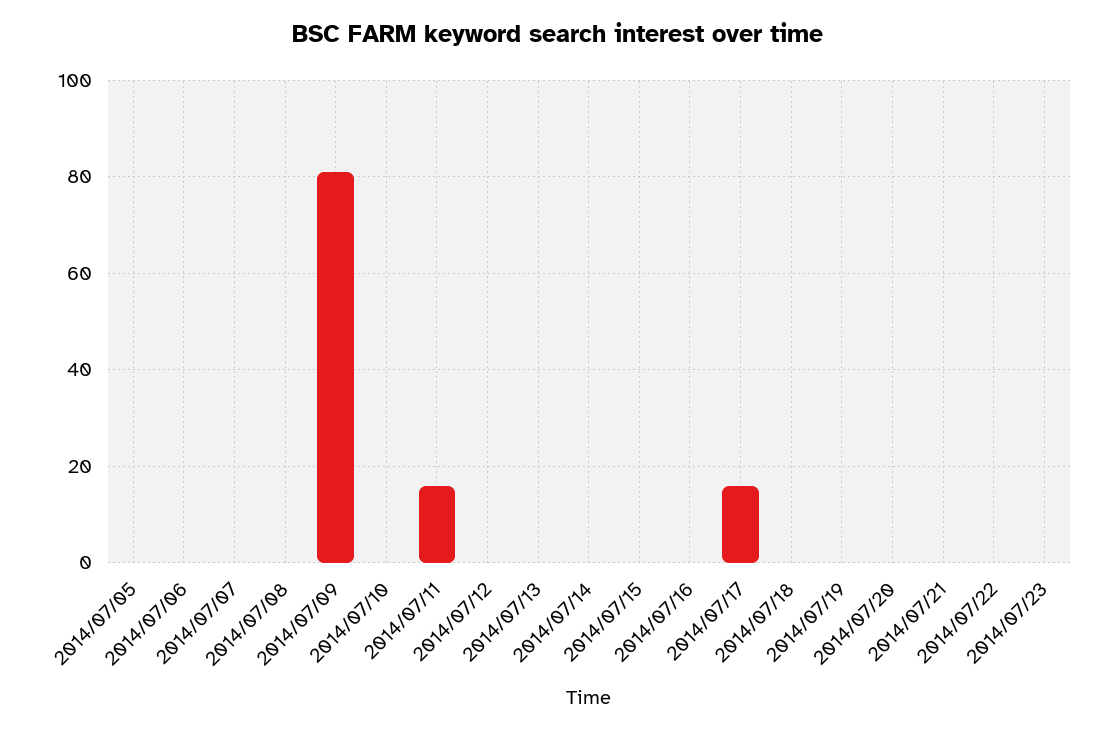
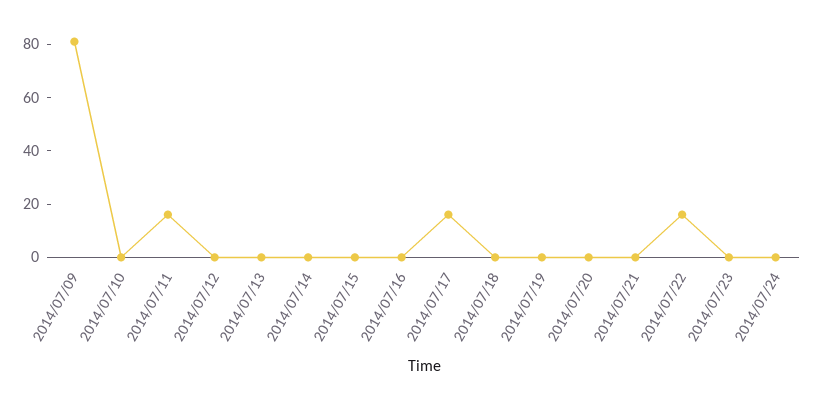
2014/07/05: 0 -> none
2014/07/06: 0 -> none
2014/07/07: 0 -> none
2014/07/08: 0 -> none
2014/07/22: 0 -> 15
2014/07/24: none -> 0

